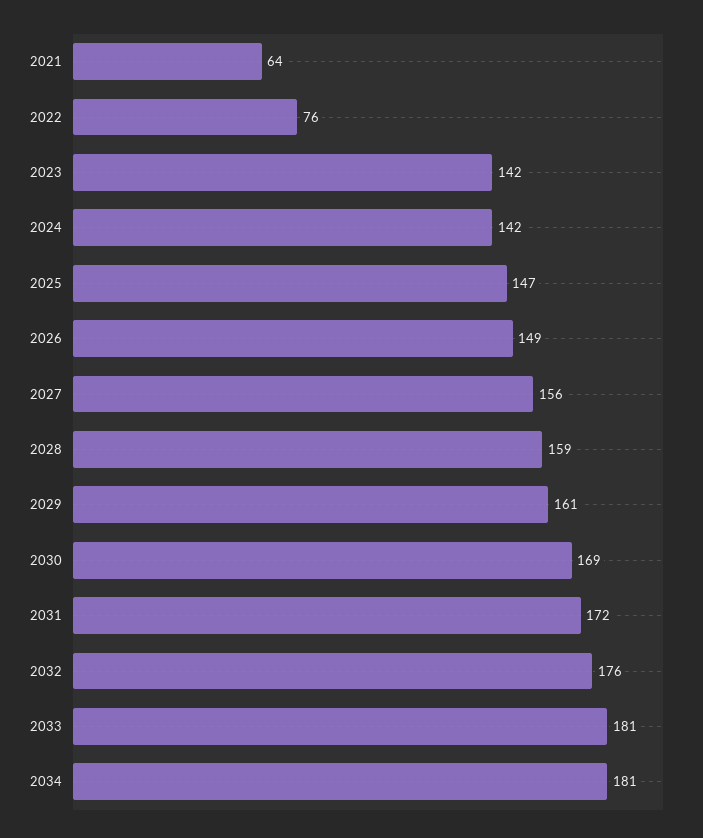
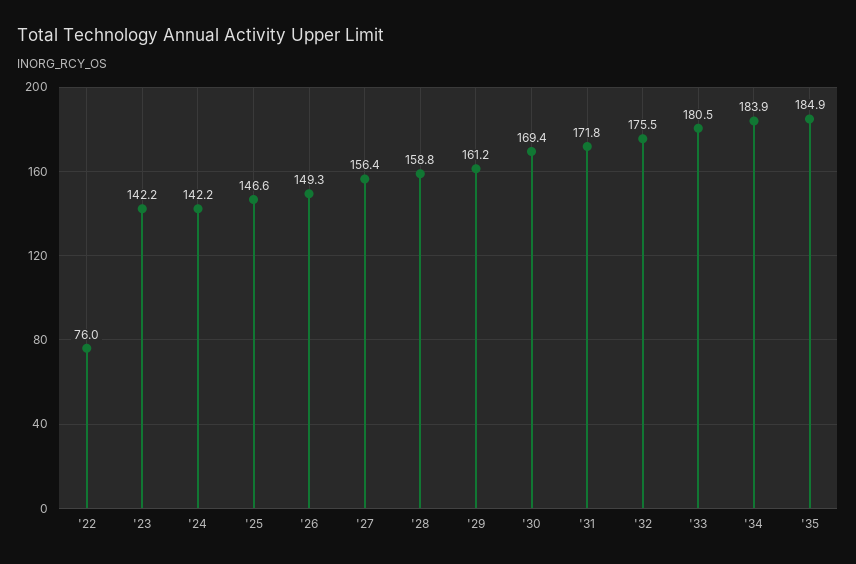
2021: 64 -> none
2034: 181 -> 183.9
'35: none -> 184.9

